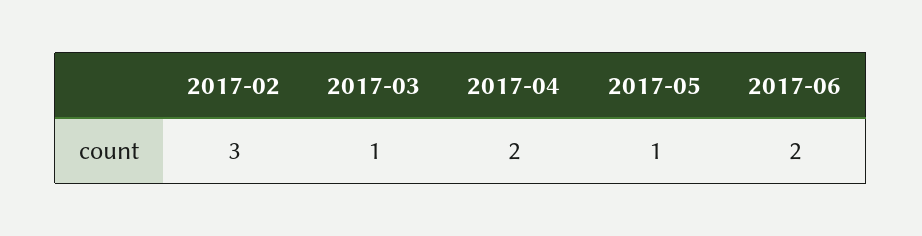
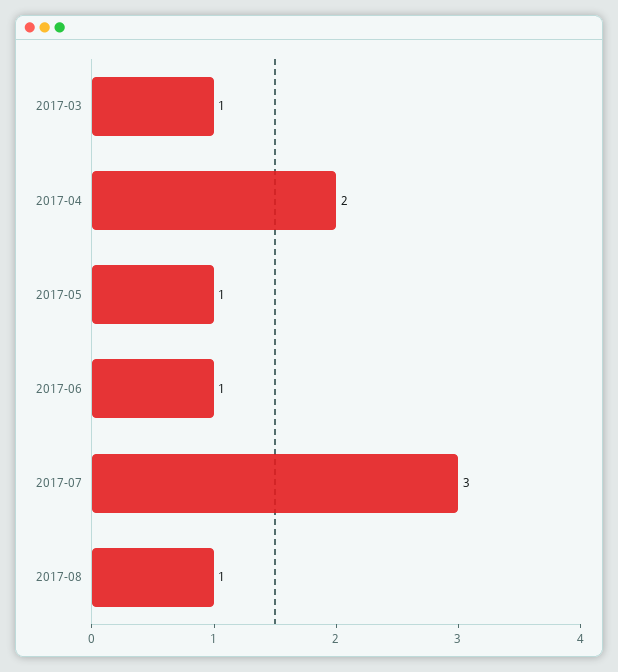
2017-02: 3 -> none
2017-06: 2 -> 1
2017-07: none -> 3
2017-08: none -> 1

